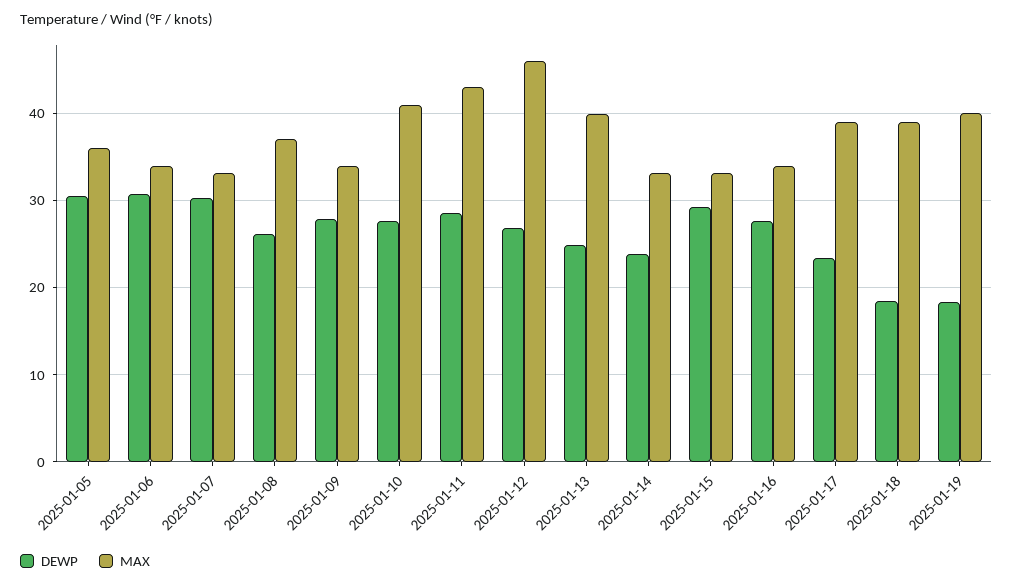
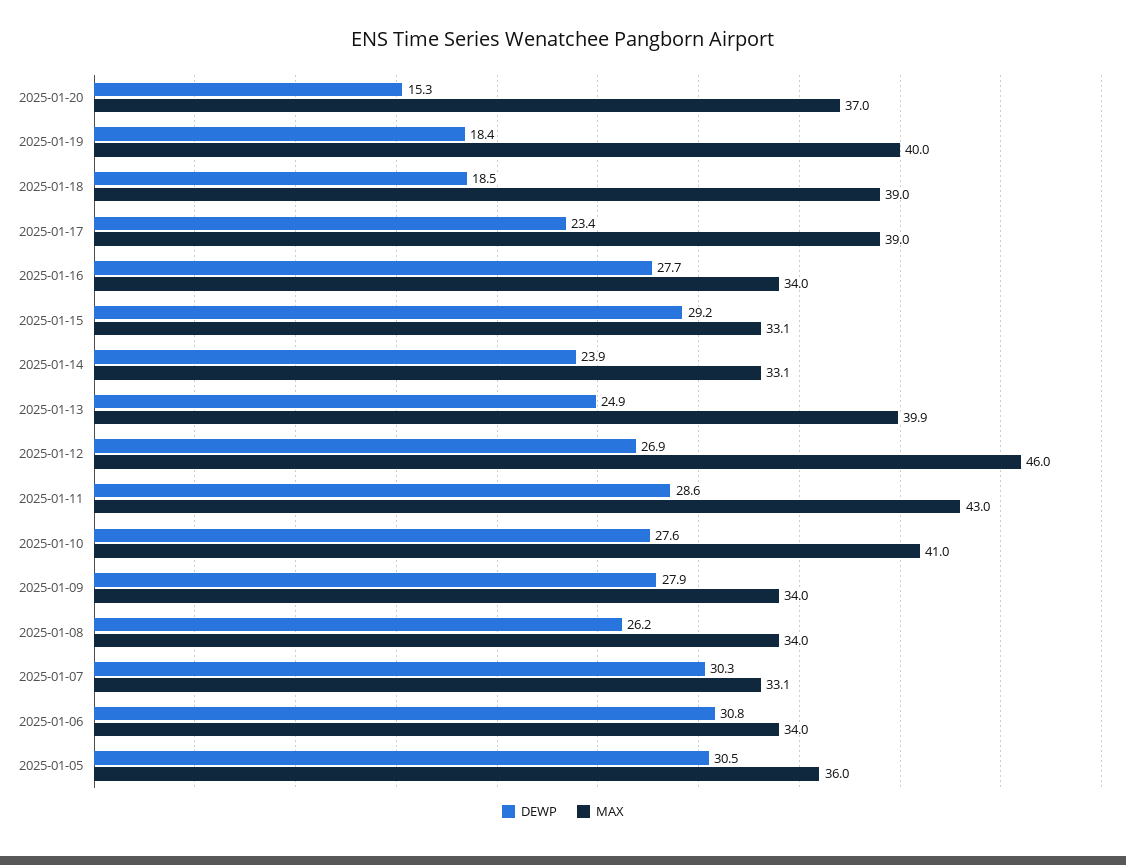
MAX, 2025-01-08: 37 -> 34
DEWP, 2025-01-20: none -> 15.3
MAX, 2025-01-20: none -> 37

